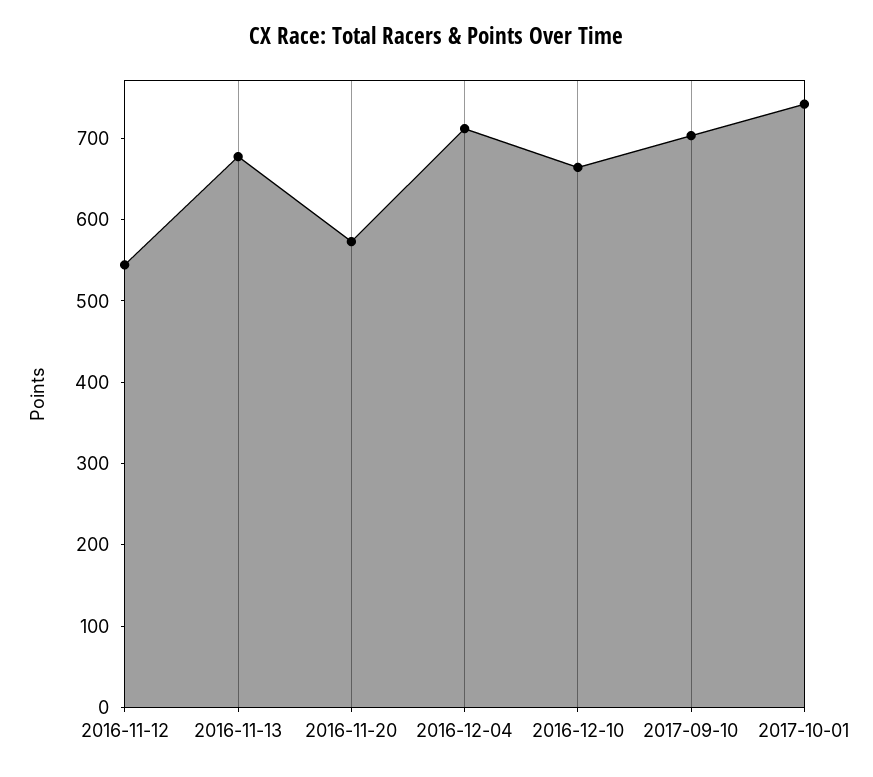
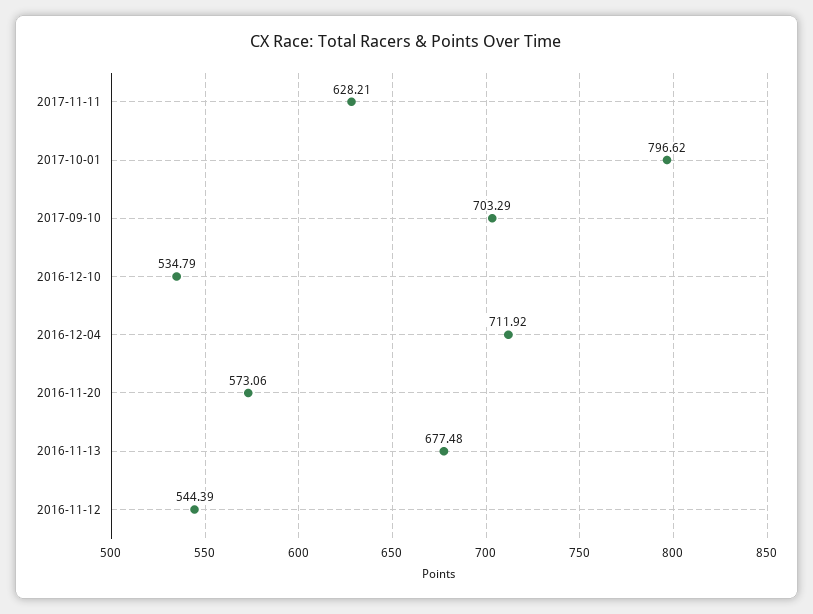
2016-12-10: 660 -> 534.79
2017-10-01: 740 -> 796.62
2017-11-11: none -> 628.21

